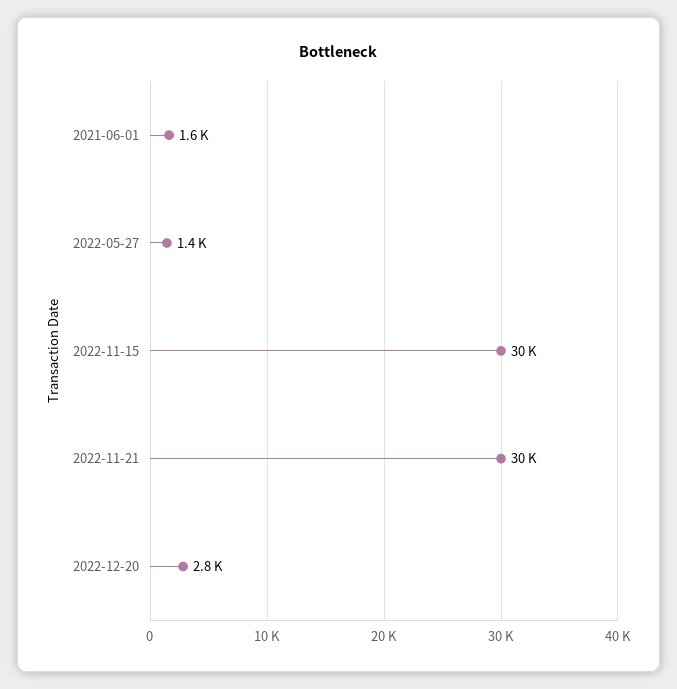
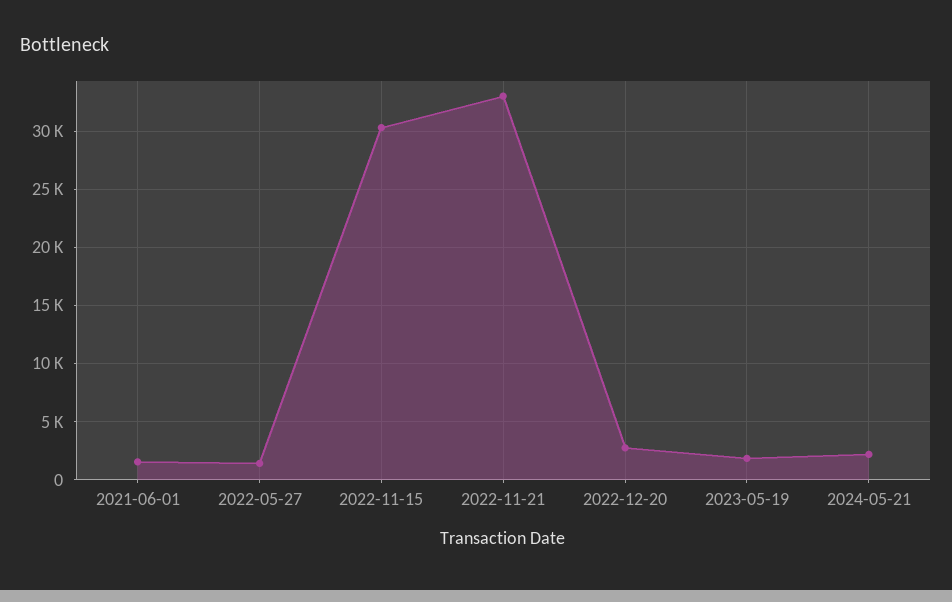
2022-11-21: 30000 -> 33000
2023-05-19: none -> 2000
2024-05-21: none -> 2000

